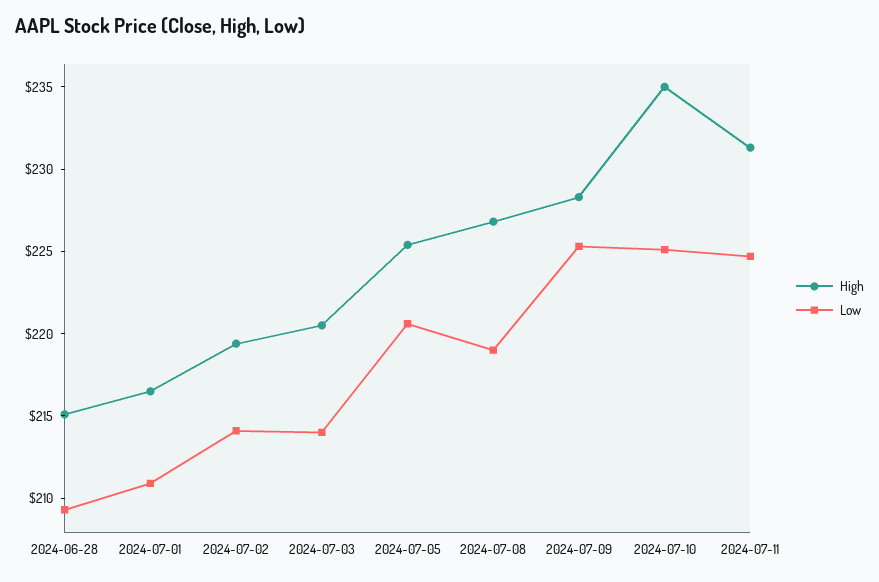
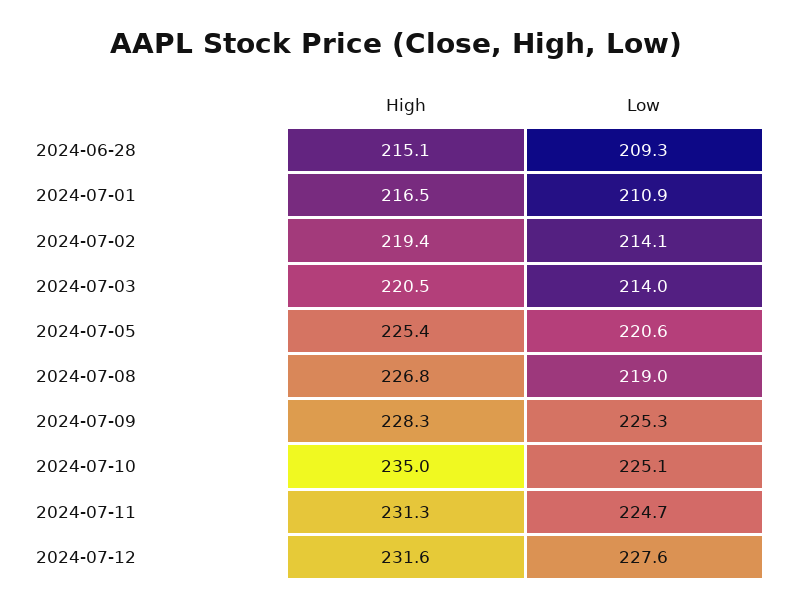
High, 2024-07-12: none -> 231.6
Low, 2024-07-12: none -> 227.6

